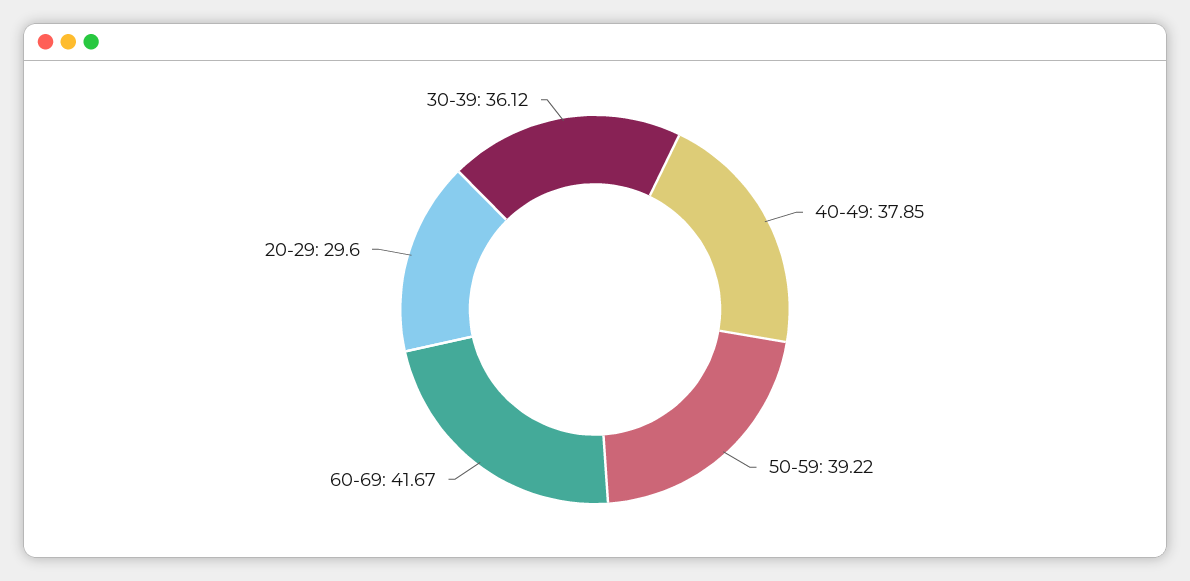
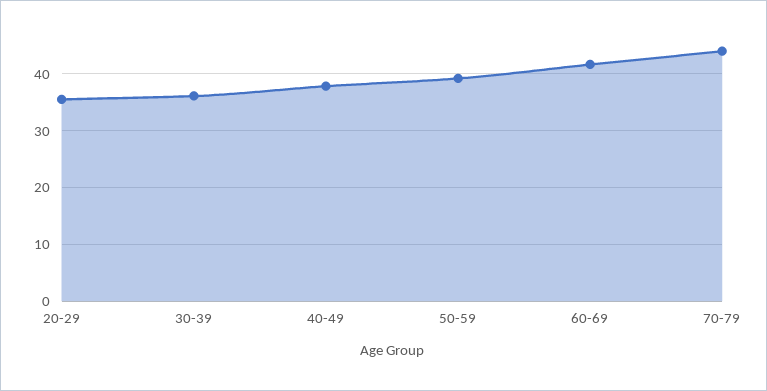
20-29: 29.6 -> 36
70-79: none -> 44

